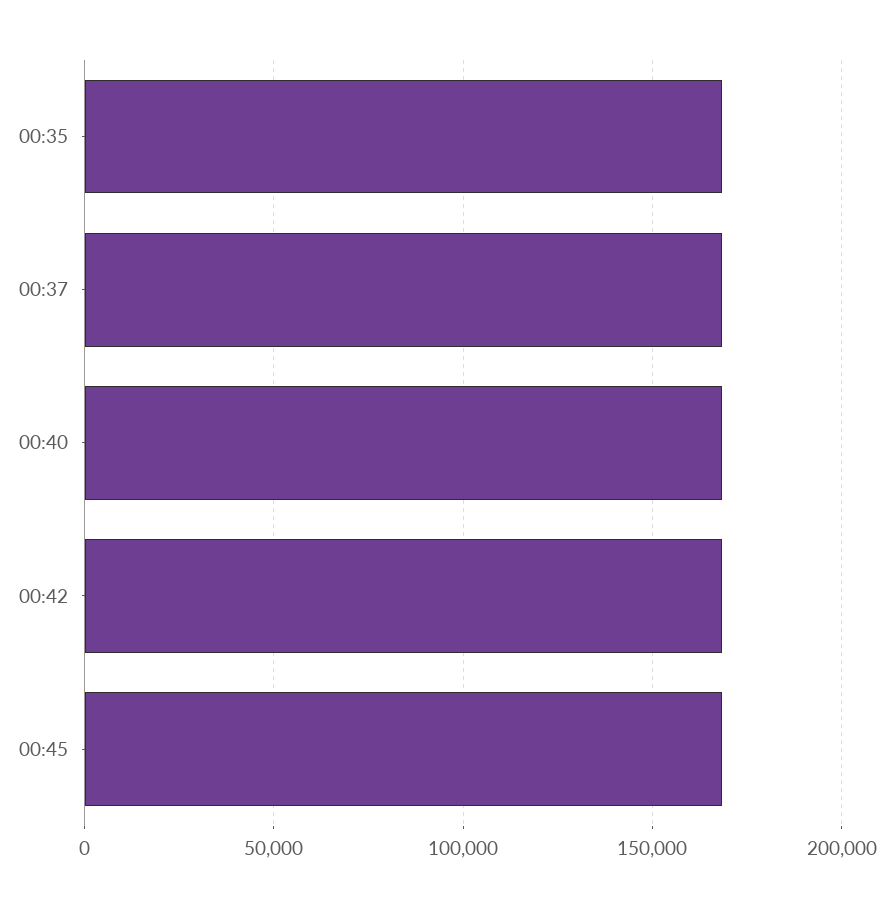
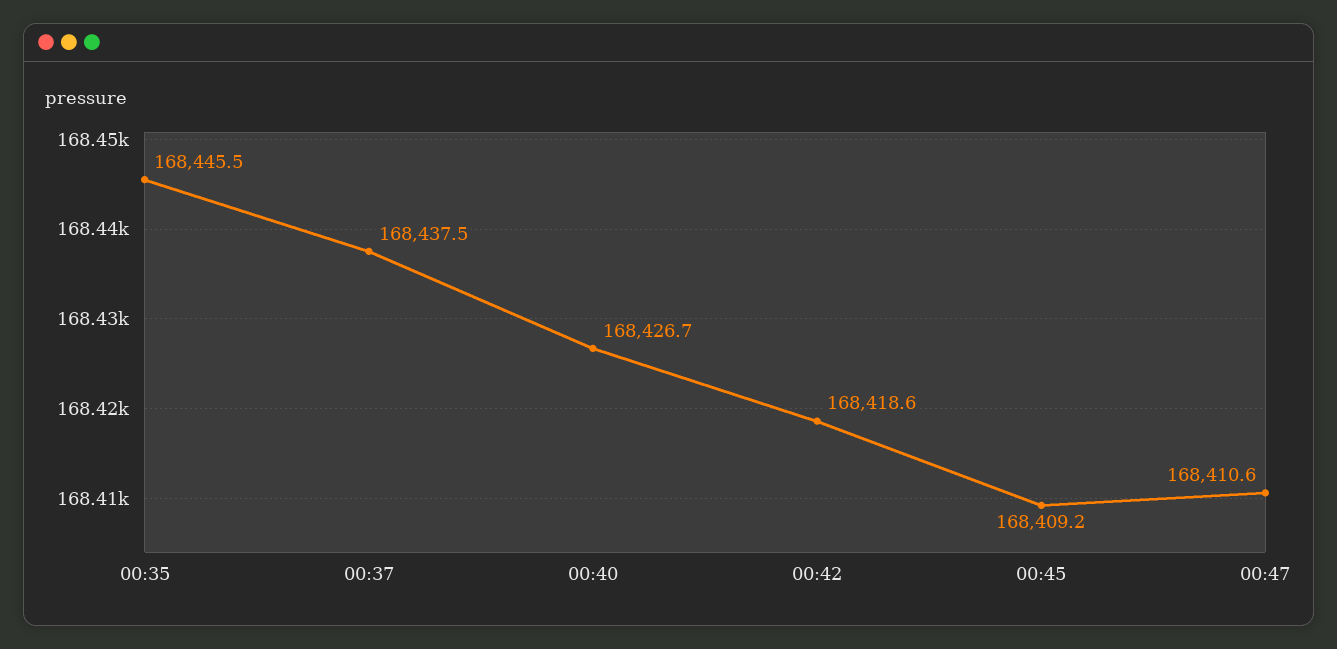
00:47: none -> 168410.6

